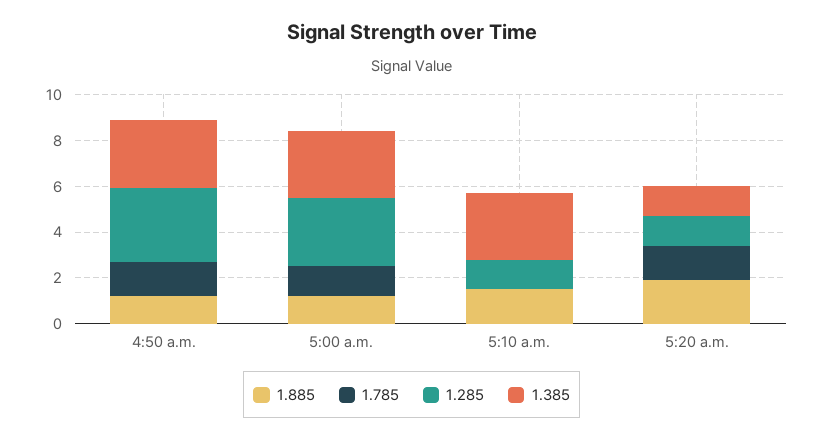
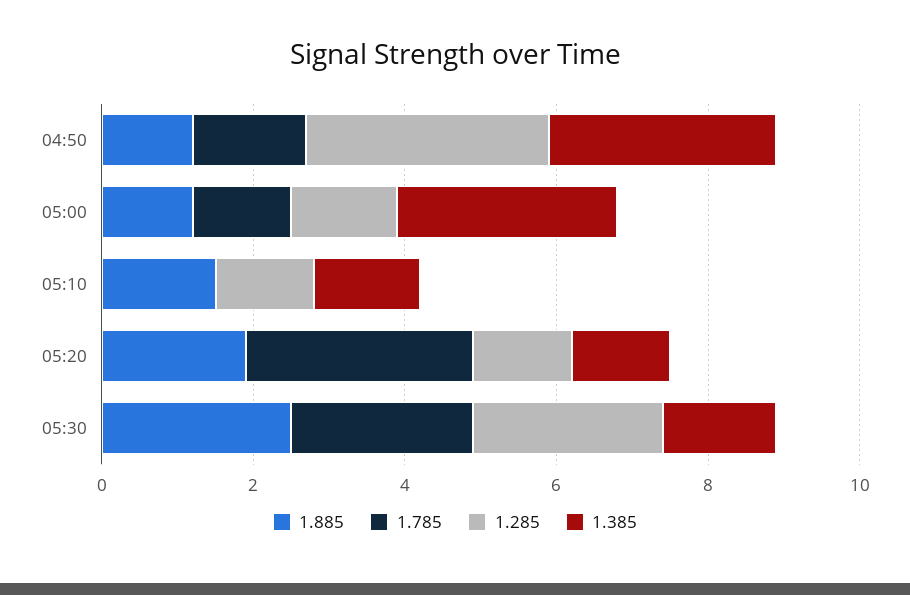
1.285, 5:00 a.m.: 3 -> 1.5
1.385, 5:10 a.m.: 3 -> 1.5
1.785, 5:20 a.m.: 1.5 -> 3
1.885, 05:30: none -> 2.5
1.785, 05:30: none -> 2.5
1.285, 05:30: none -> 2.5
1.385, 05:30: none -> 1.5

